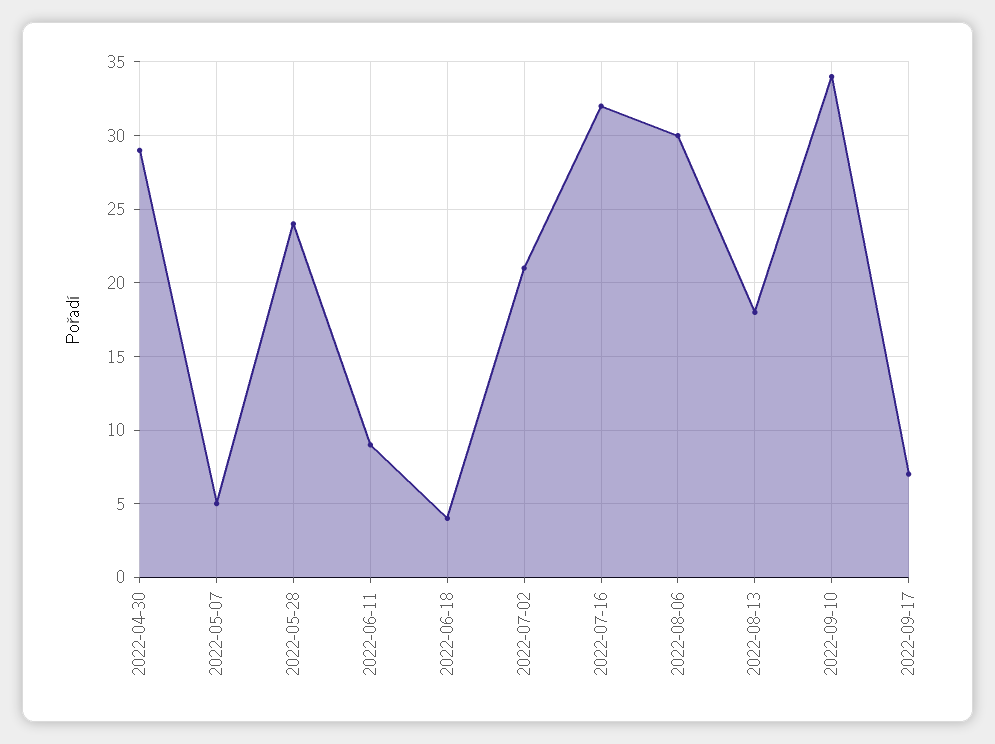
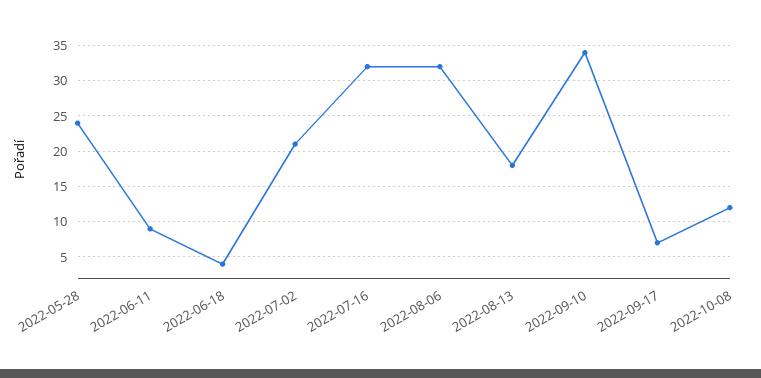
2022-04-30: 29 -> none
2022-05-07: 5 -> none
2022-08-06: 30 -> 32
2022-10-08: none -> 12

